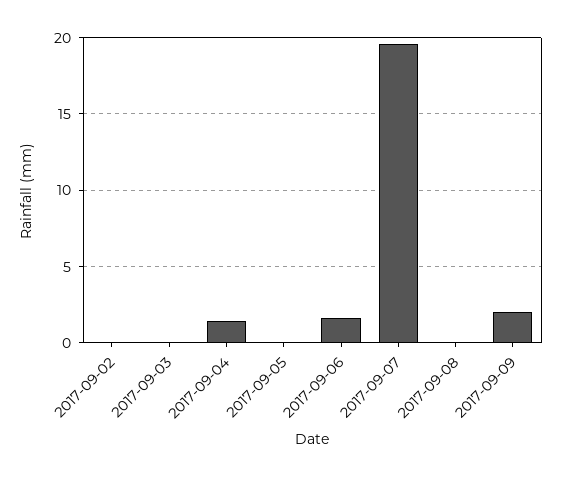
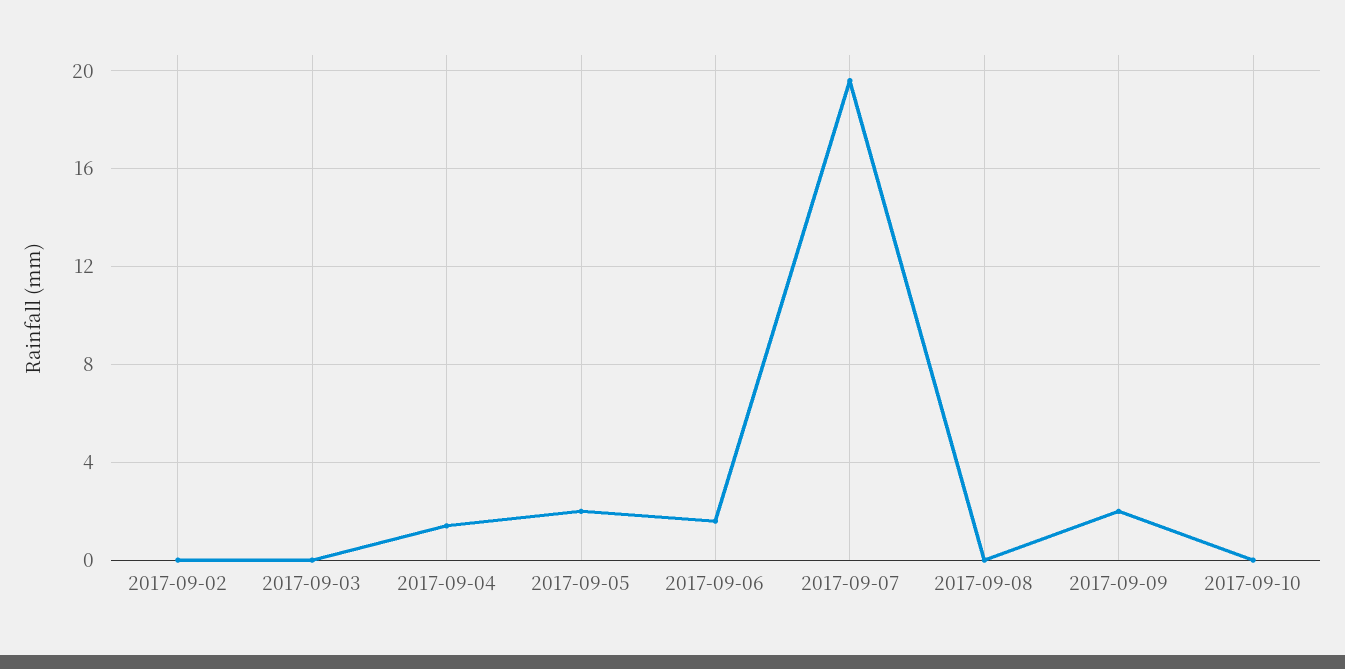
2017-09-05: 0 -> 2
2017-09-10: none -> 0

